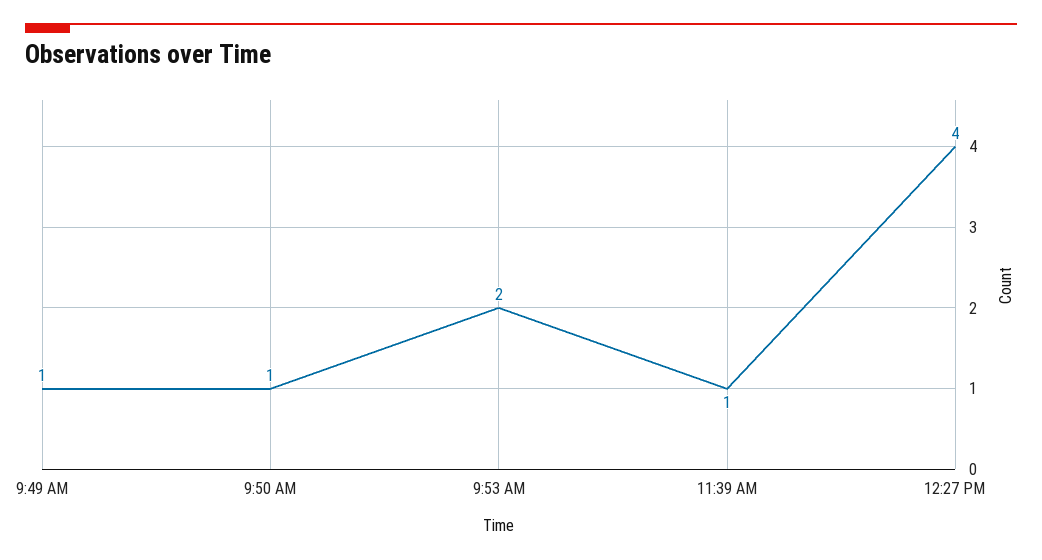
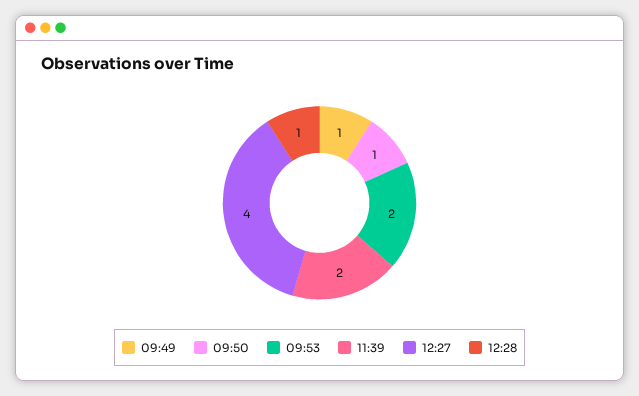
11:39 AM: 1 -> 2
12:28: none -> 1

